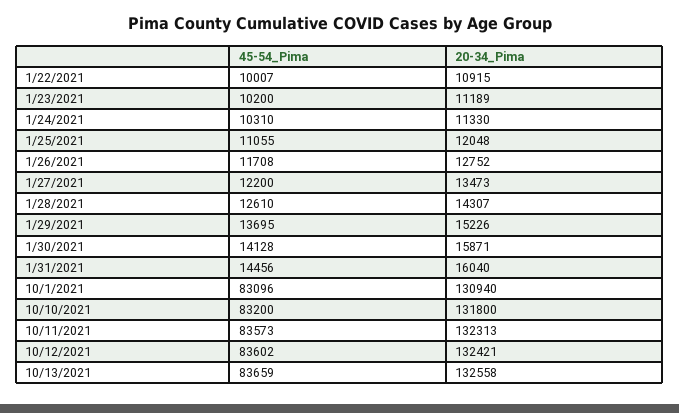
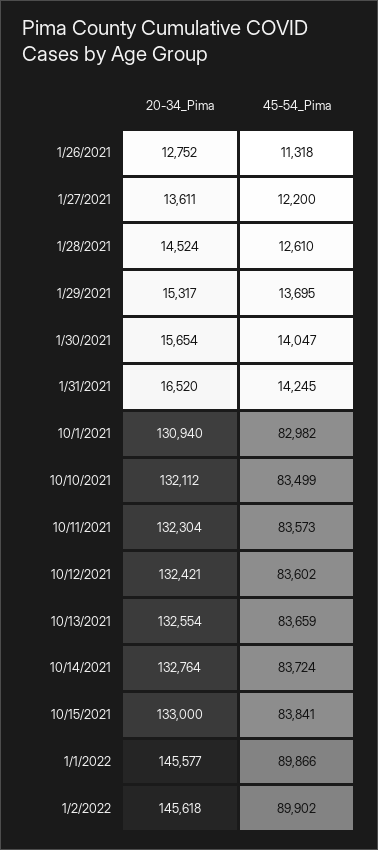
45-54_Pima, 1/22/2021: 10007 -> none
20-34_Pima, 1/22/2021: 10915 -> none
45-54_Pima, 1/23/2021: 10200 -> none
20-34_Pima, 1/23/2021: 11189 -> none
45-54_Pima, 1/24/2021: 10310 -> none
20-34_Pima, 1/24/2021: 11330 -> none
45-54_Pima, 1/25/2021: 11055 -> none
20-34_Pima, 1/25/2021: 12048 -> none
45-54_Pima, 1/26/2021: 11708 -> 11318
20-34_Pima, 1/27/2021: 13473 -> 13611
20-34_Pima, 1/28/2021: 14307 -> 14524
20-34_Pima, 1/29/2021: 15226 -> 15317
45-54_Pima, 1/30/2021: 14128 -> 14047
20-34_Pima, 1/30/2021: 15871 -> 15654
45-54_Pima, 1/31/2021: 14456 -> 14245
20-34_Pima, 1/31/2021: 16040 -> 16520
45-54_Pima, 10/1/2021: 83096 -> 82982
45-54_Pima, 10/10/2021: 83200 -> 83499
20-34_Pima, 10/10/2021: 131800 -> 132112
20-34_Pima, 10/11/2021: 132313 -> 132304
20-34_Pima, 10/13/2021: 132558 -> 132554
20-34_Pima, 10/14/2021: none -> 132764
45-54_Pima, 10/14/2021: none -> 83724
20-34_Pima, 10/15/2021: none -> 133000
45-54_Pima, 10/15/2021: none -> 83841
20-34_Pima, 1/1/2022: none -> 145577
45-54_Pima, 1/1/2022: none -> 89866
20-34_Pima, 1/2/2022: none -> 145618
45-54_Pima, 1/2/2022: none -> 89902

